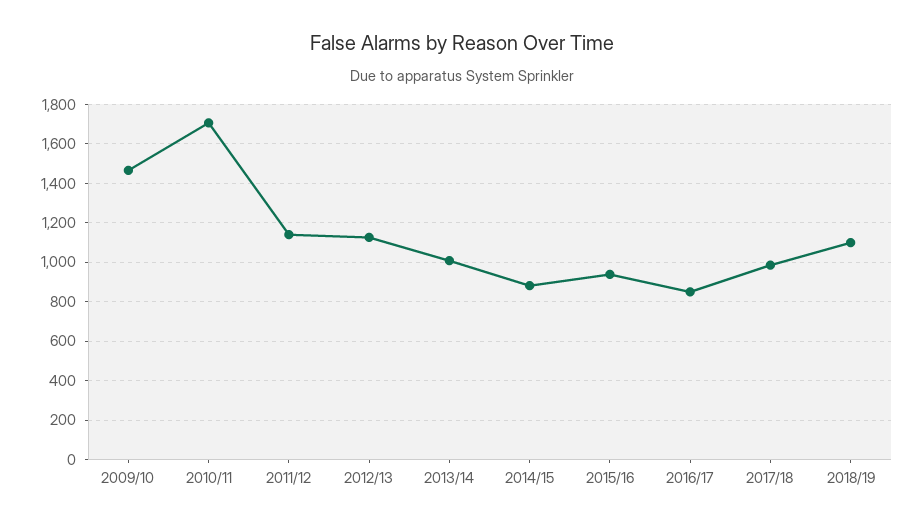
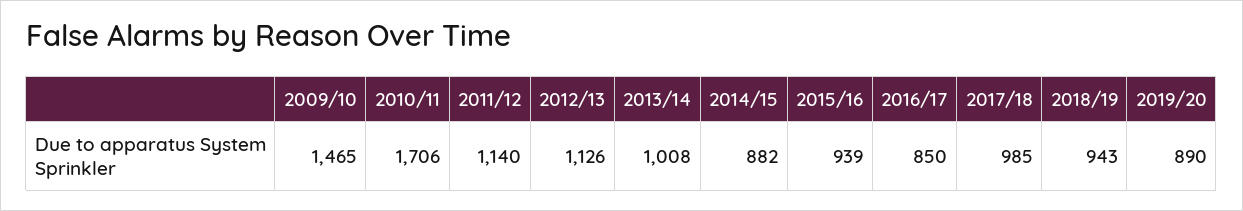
2018/19: 1100 -> 943
2019/20: none -> 890

